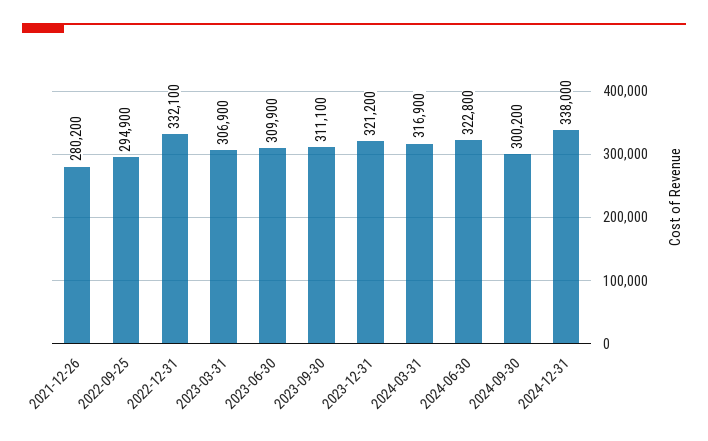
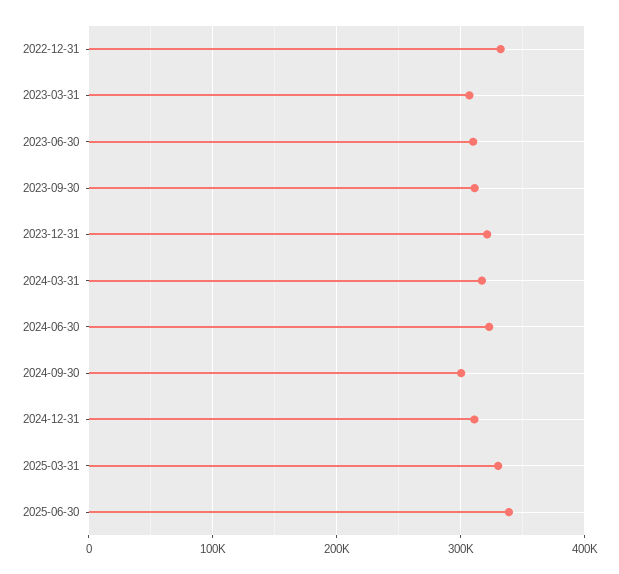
2021-12-26: 280200 -> none
2022-09-25: 294900 -> none
2024-12-31: 338000 -> 310000
2025-03-31: none -> 330000
2025-06-30: none -> 340000

